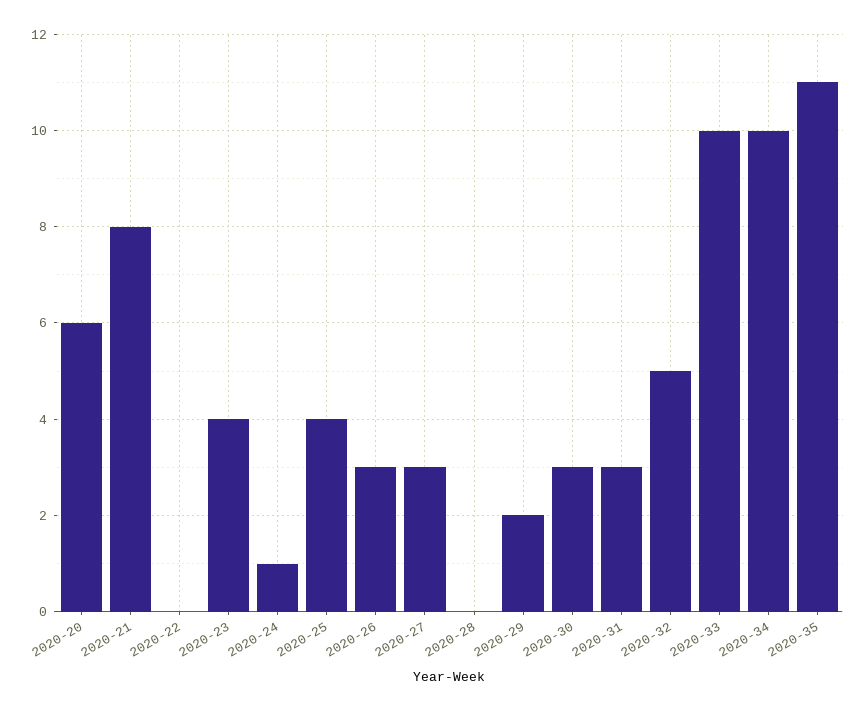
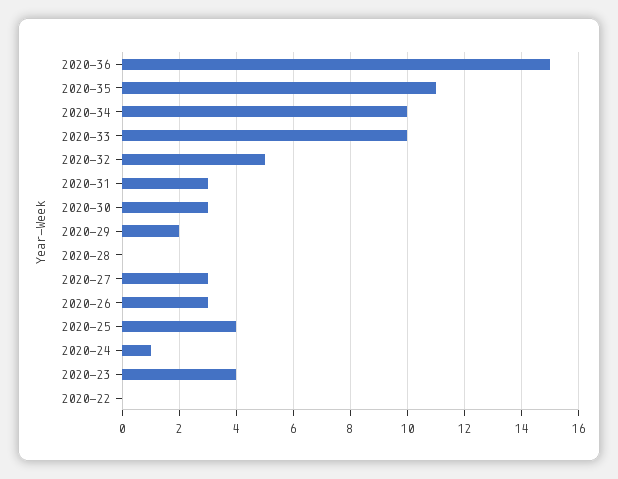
2020-20: 6 -> none
2020-21: 8 -> none
2020-36: none -> 15

